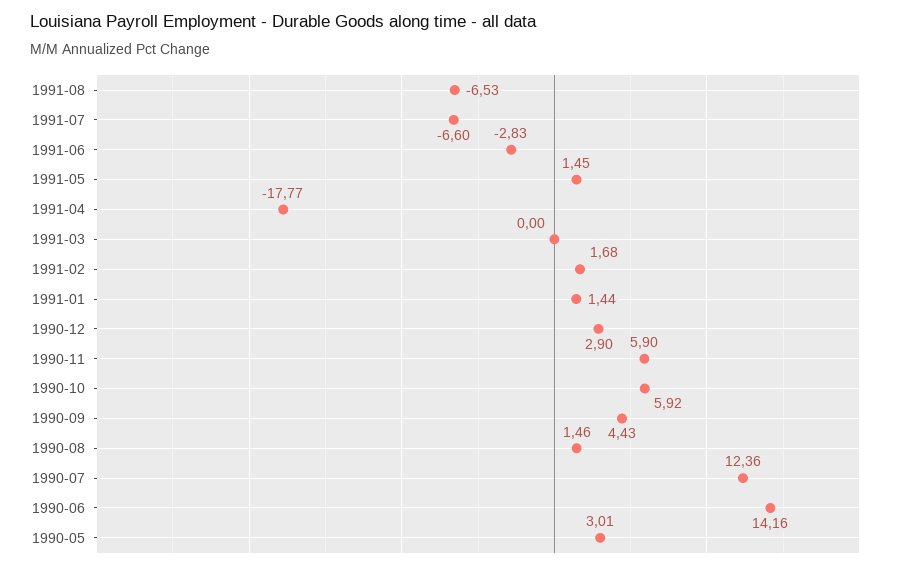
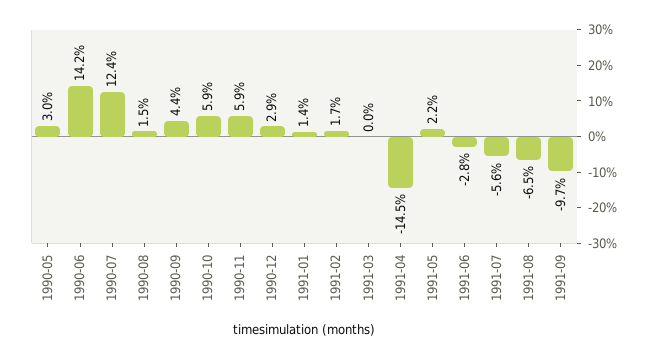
1991-07: -6.6 -> -5.6
1991-05: 1.45 -> 2.2
1991-04: -17.77 -> -14.5
1991-09: none -> -9.7

